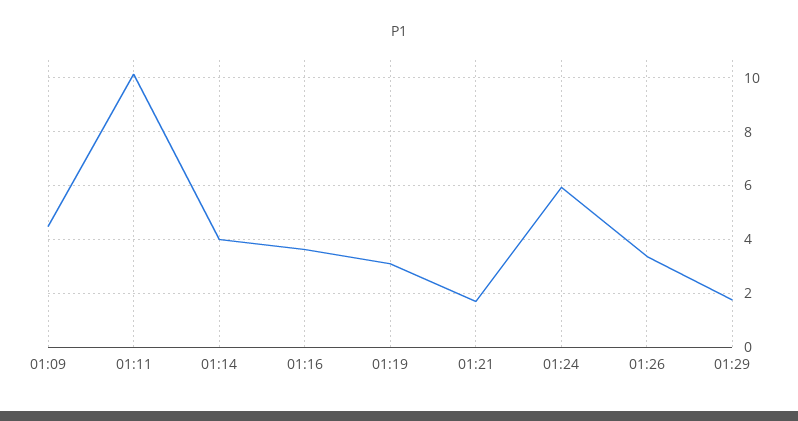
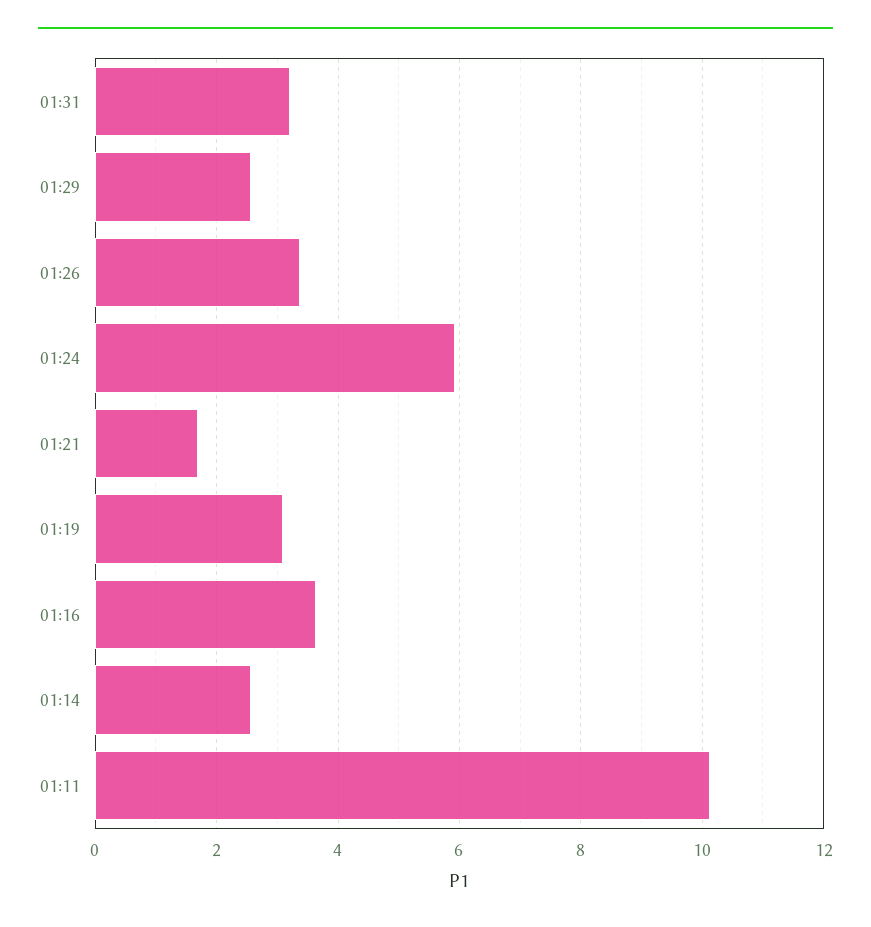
01:09: 4.5 -> none
01:14: 4 -> 2.6
01:29: 1.75 -> 2.6
01:31: none -> 3.2

